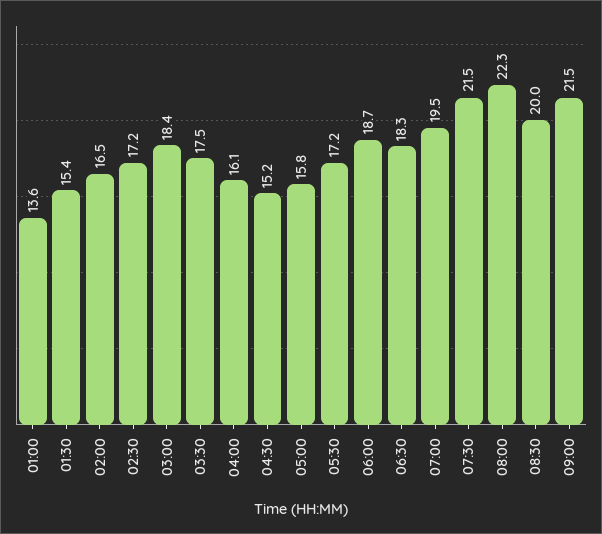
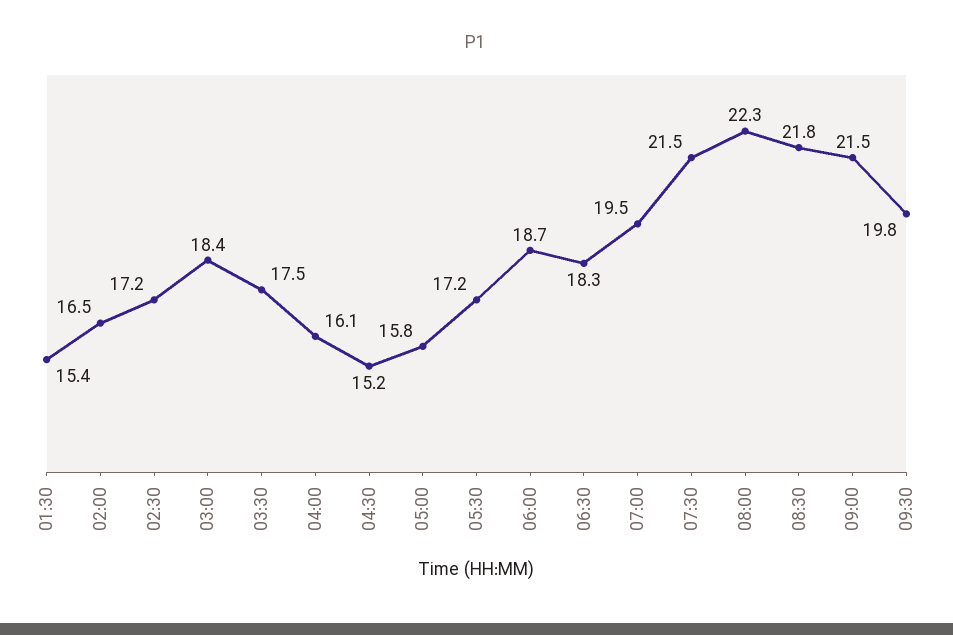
01:00: 13.6 -> none
08:30: 20 -> 21.8
09:30: none -> 19.8

